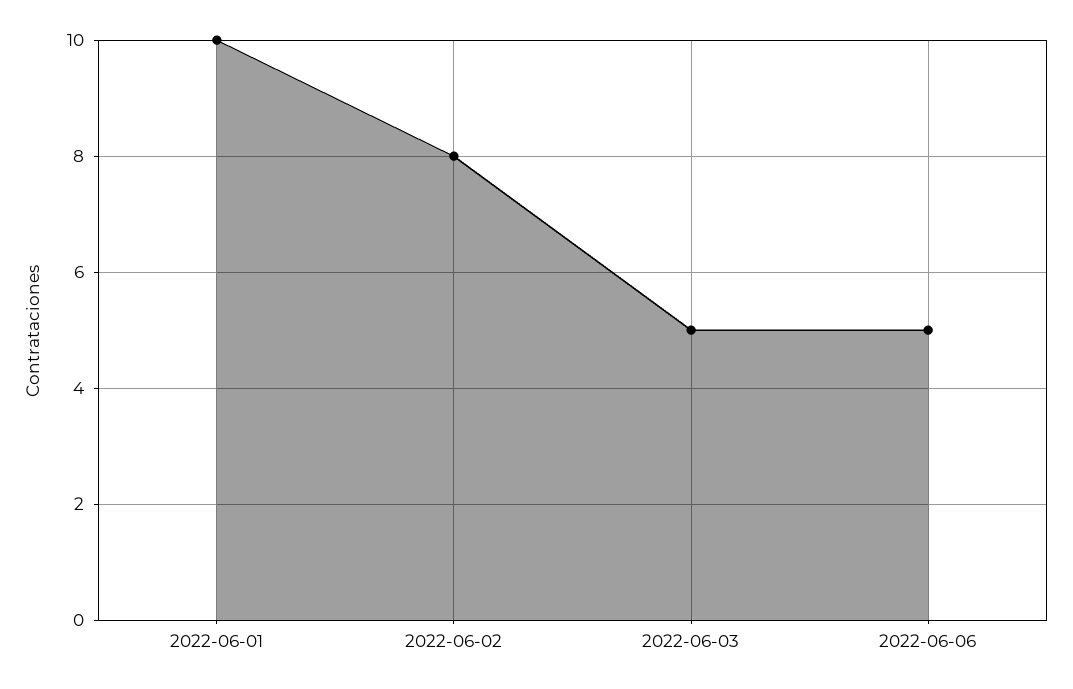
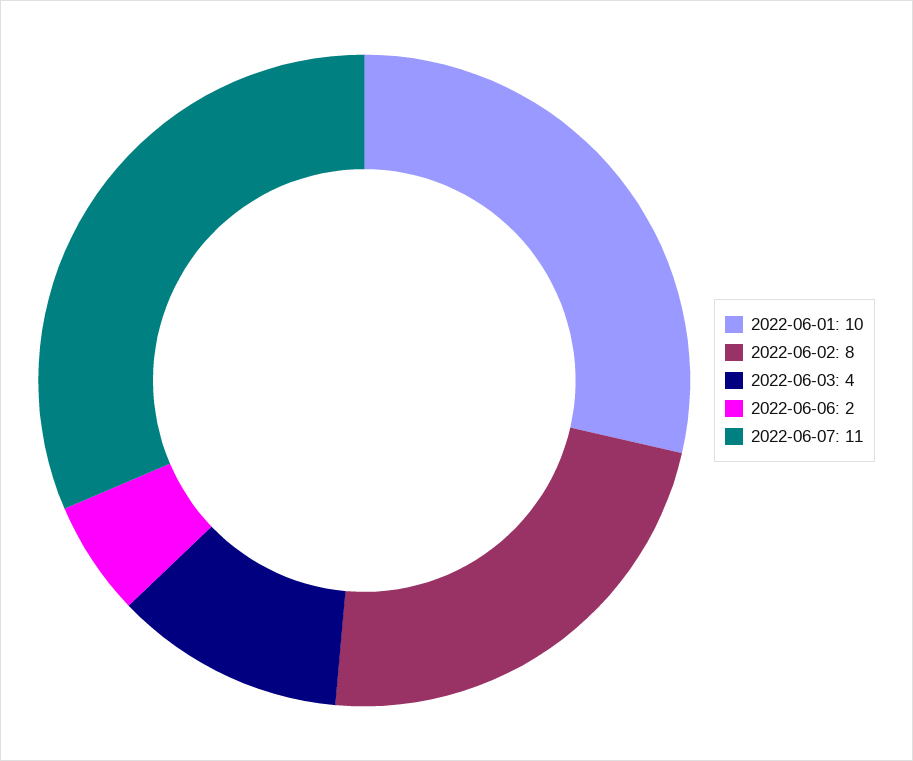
2022-06-03: 5 -> 4
2022-06-06: 5 -> 2
2022-06-07: none -> 11

